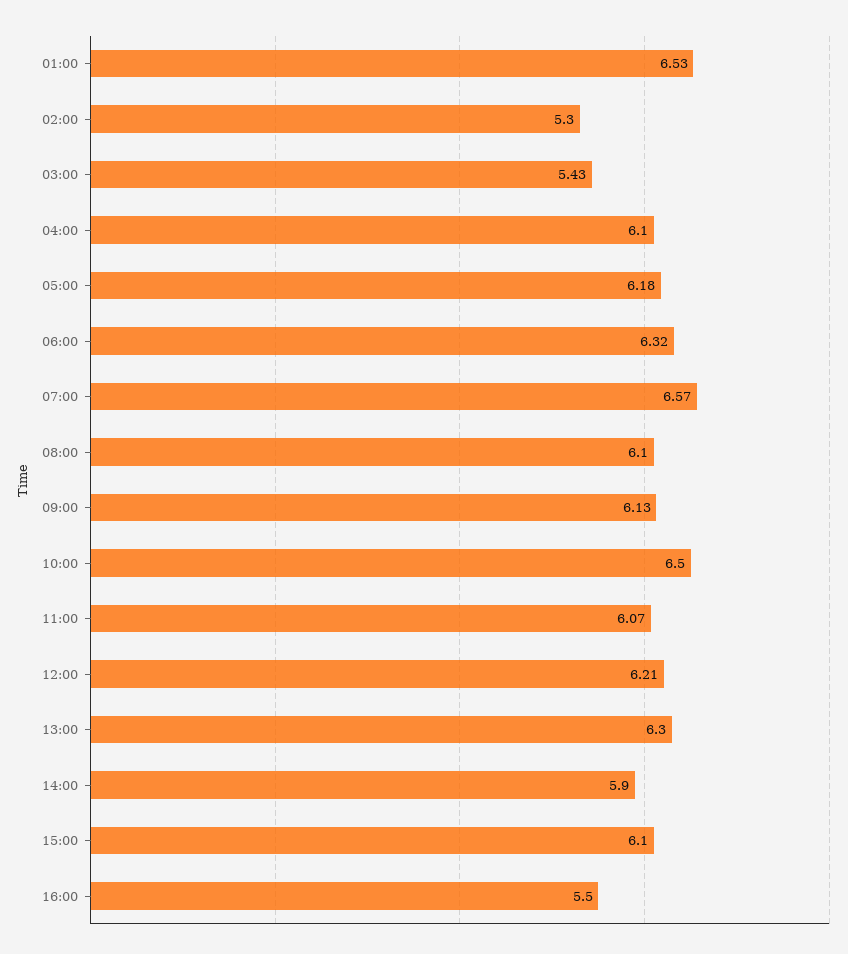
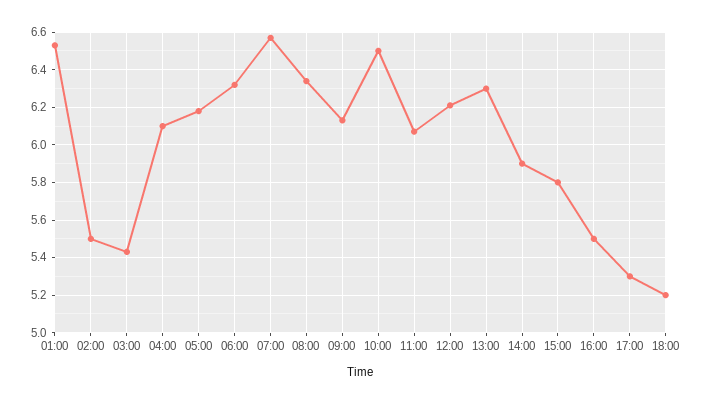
02:00: 5.3 -> 5.5
08:00: 6.1 -> 6.35
15:00: 6.1 -> 5.8
17:00: none -> 5.3
18:00: none -> 5.2

